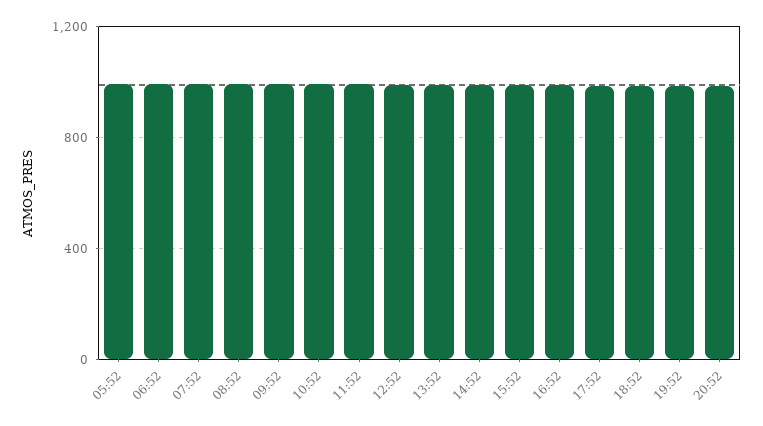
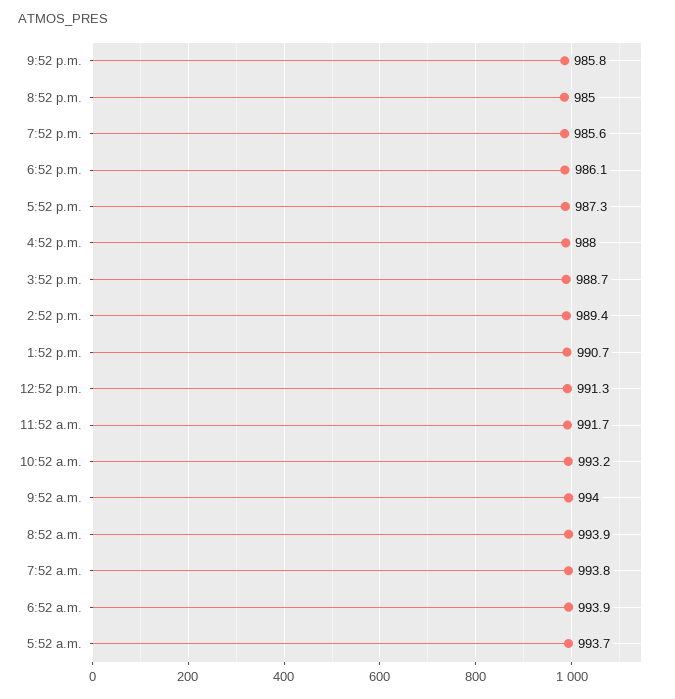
9:52 p.m.: none -> 985.8

